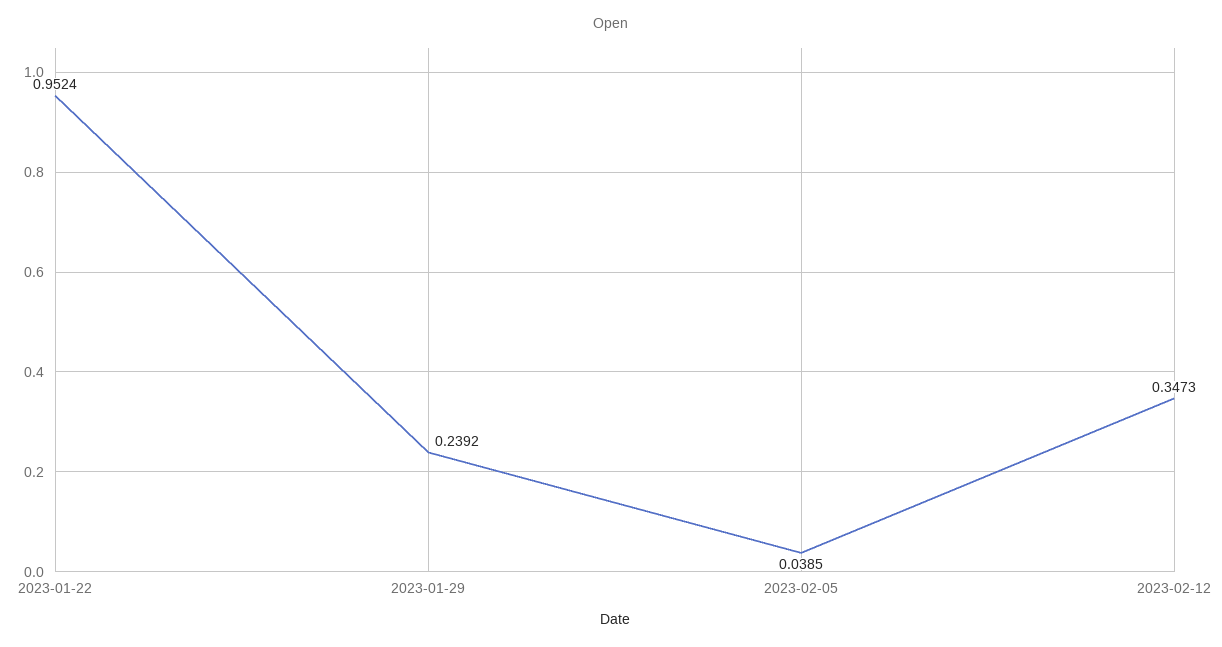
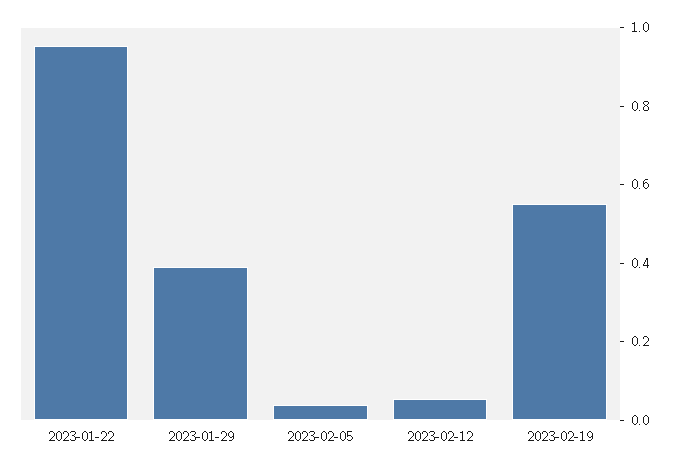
2023-01-29: 0.2392 -> 0.4
2023-02-12: 0.3473 -> 0.05
2023-02-19: none -> 0.55

